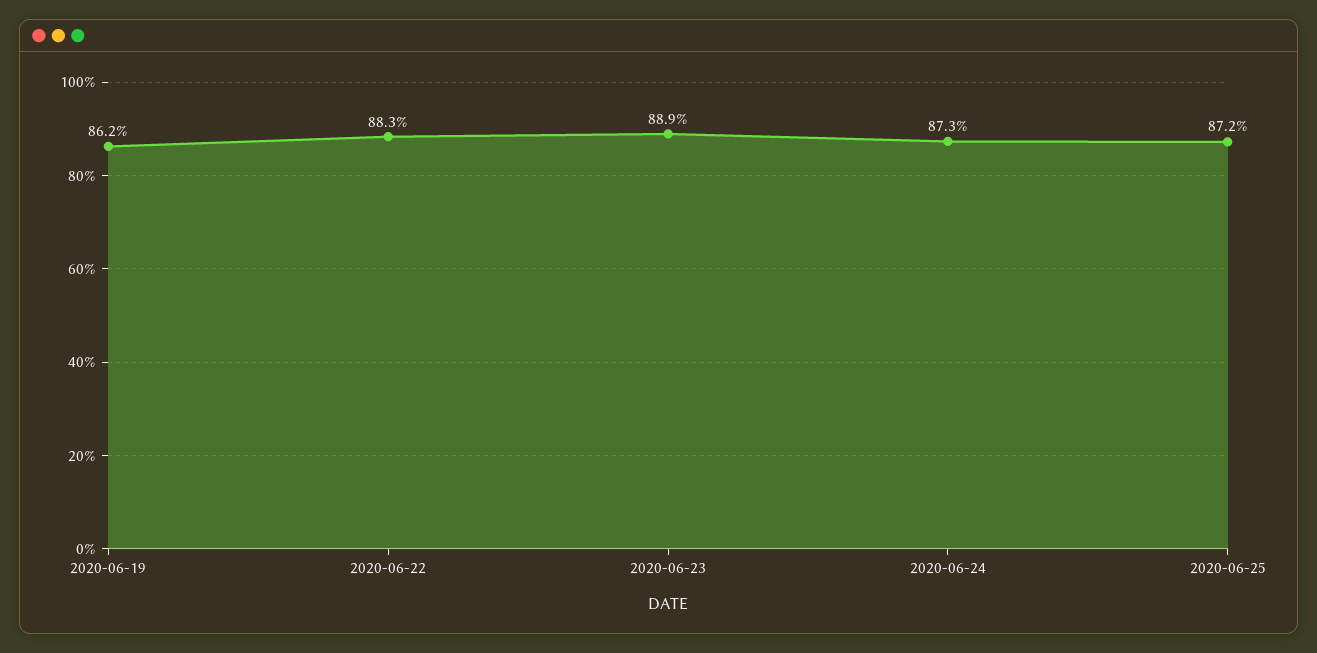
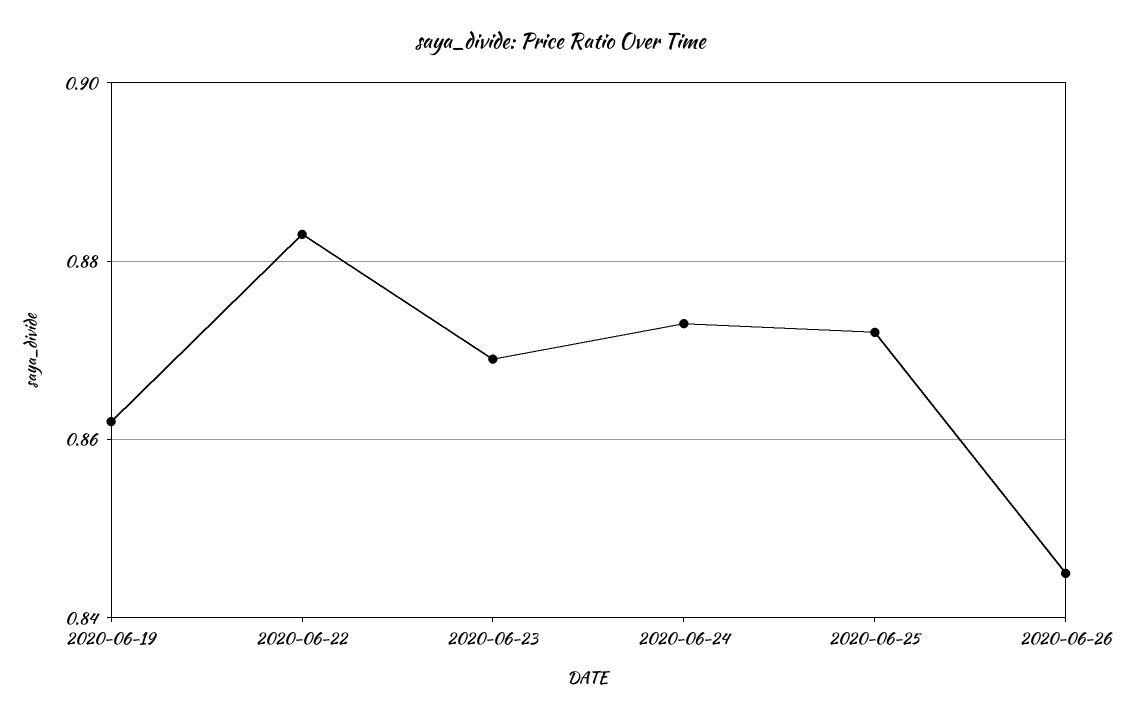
2020-06-23: 0.889 -> 0.87
2020-06-26: none -> 0.845

